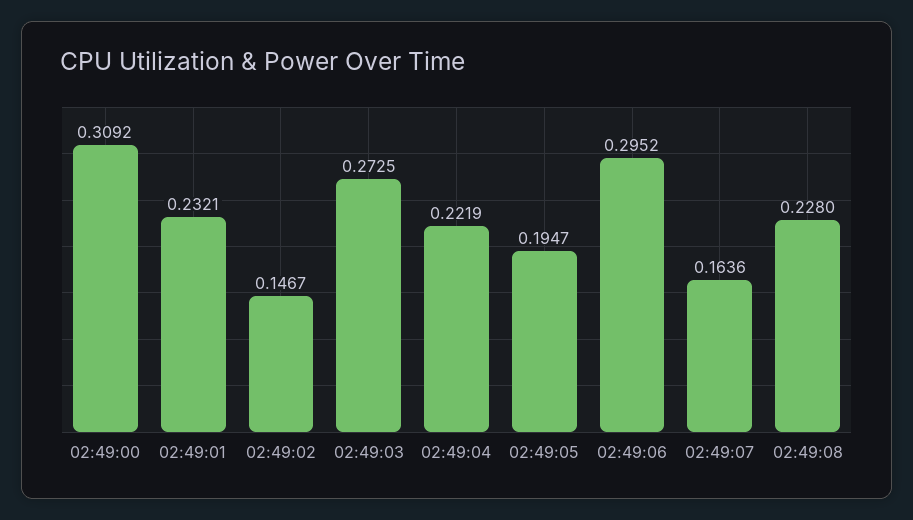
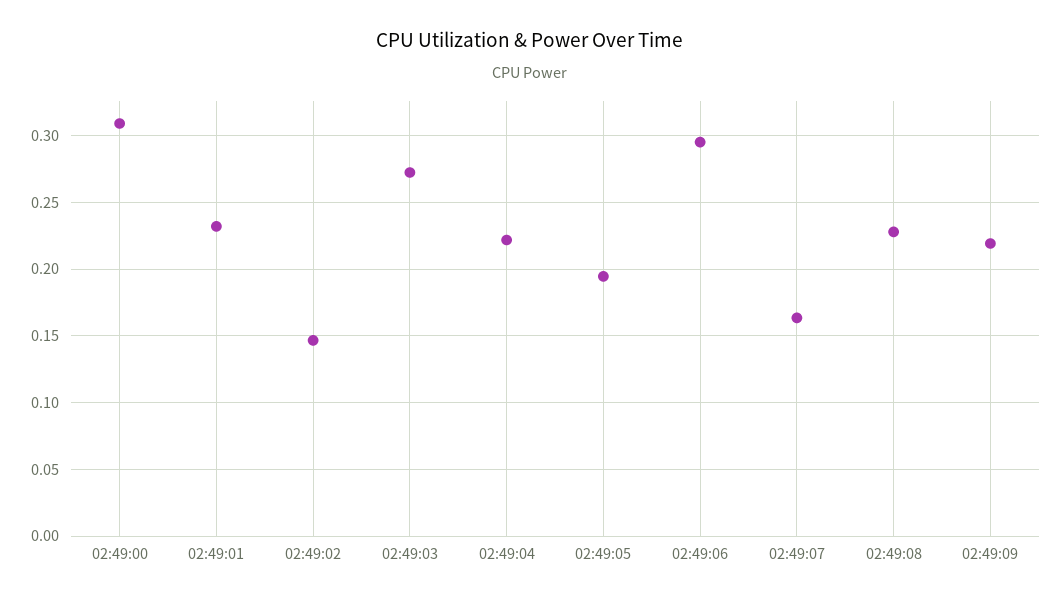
02:49:09: none -> 0.22

